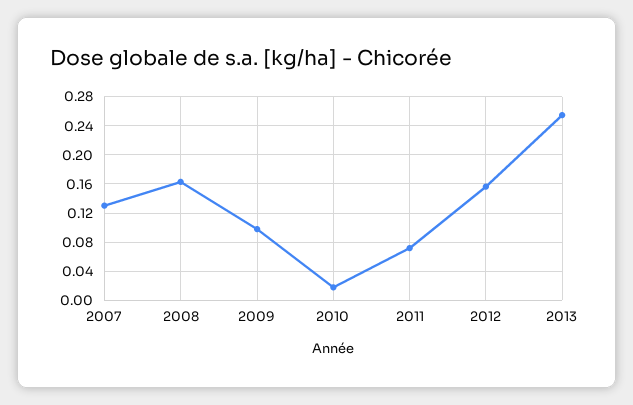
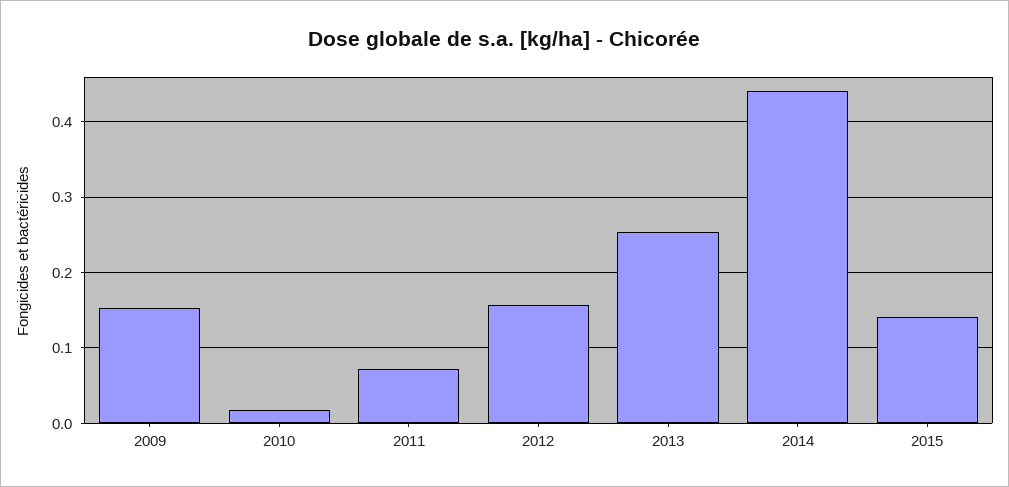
2007: 0.13 -> none
2008: 0.16 -> none
2009: 0.1 -> 0.15
2014: none -> 0.44
2015: none -> 0.14

